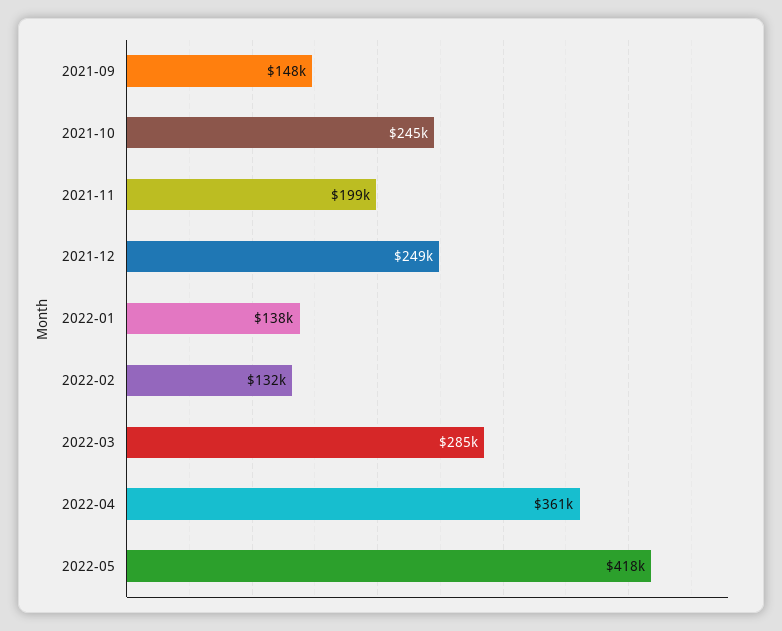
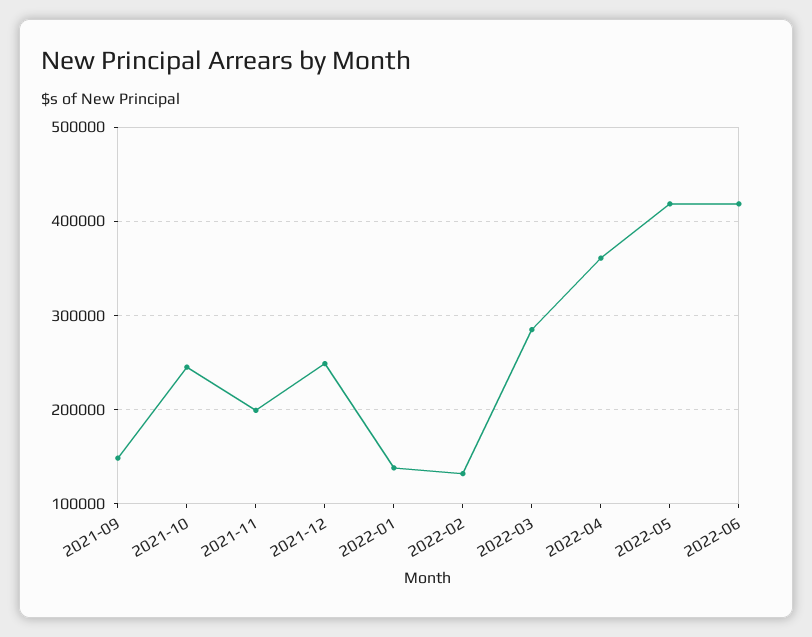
2022-06: none -> 420000

